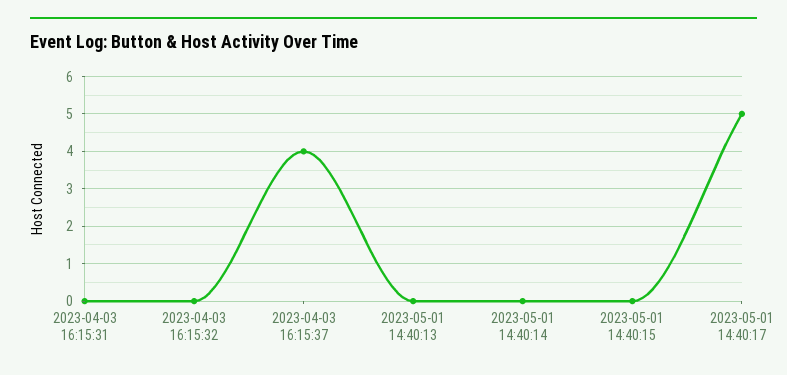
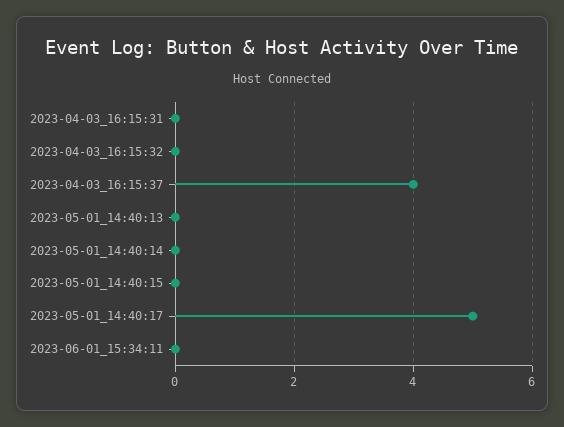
2023-06-01_15:34:11: none -> 0

